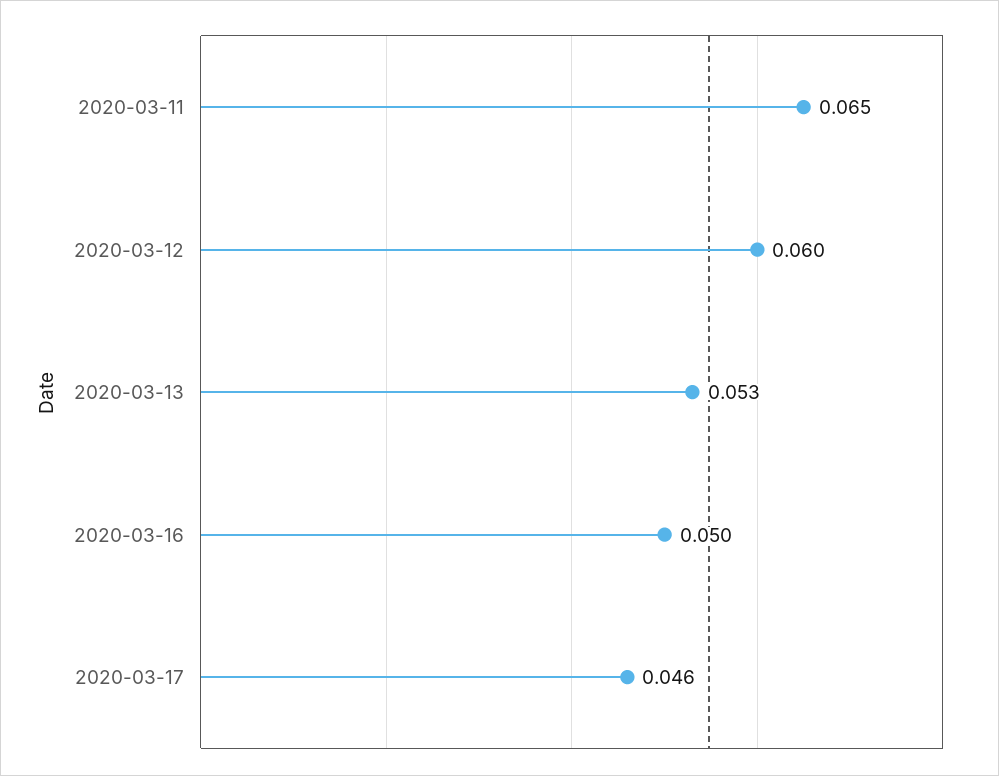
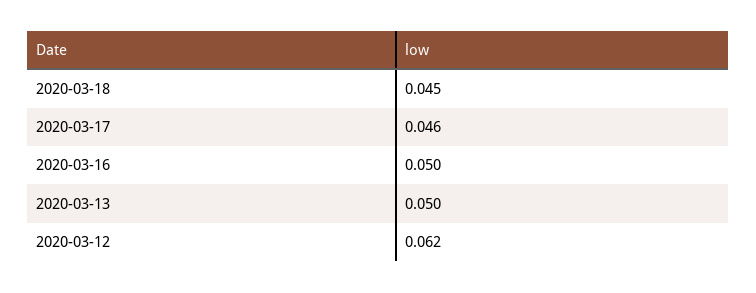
2020-03-11: 0.065 -> none
2020-03-12: 0.06 -> 0.062
2020-03-13: 0.053 -> 0.05
2020-03-18: none -> 0.045

